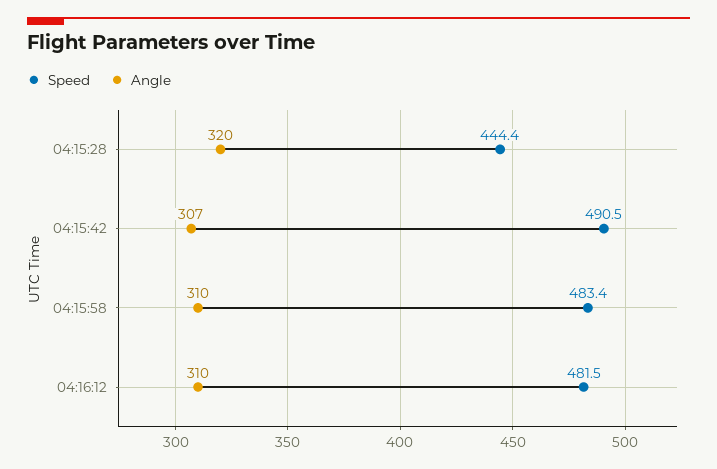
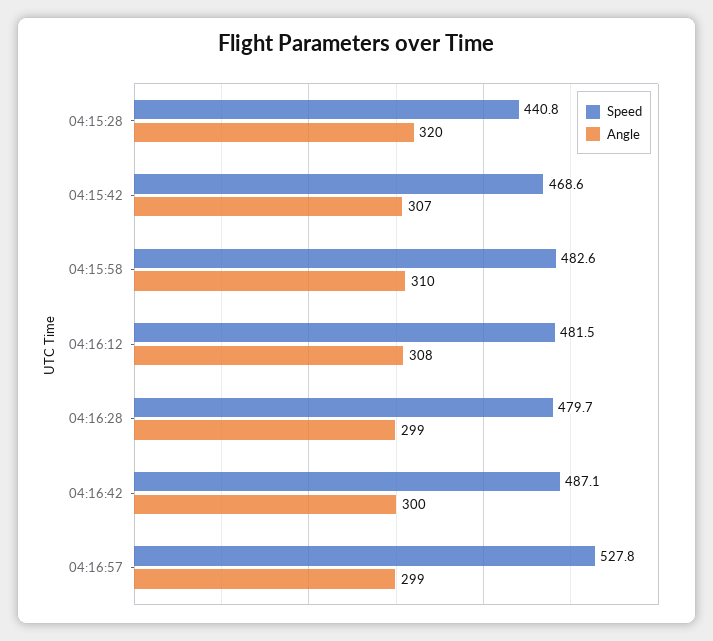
Speed, 04:15:28: 444.4 -> 440.8
Speed, 04:15:42: 490.5 -> 468.6
Speed, 04:15:58: 483.4 -> 482.6
Angle, 04:16:12: 310 -> 308
Speed, 04:16:28: none -> 479.7
Angle, 04:16:28: none -> 299
Speed, 04:16:42: none -> 487.1
Angle, 04:16:42: none -> 300
Speed, 04:16:57: none -> 527.8
Angle, 04:16:57: none -> 299

